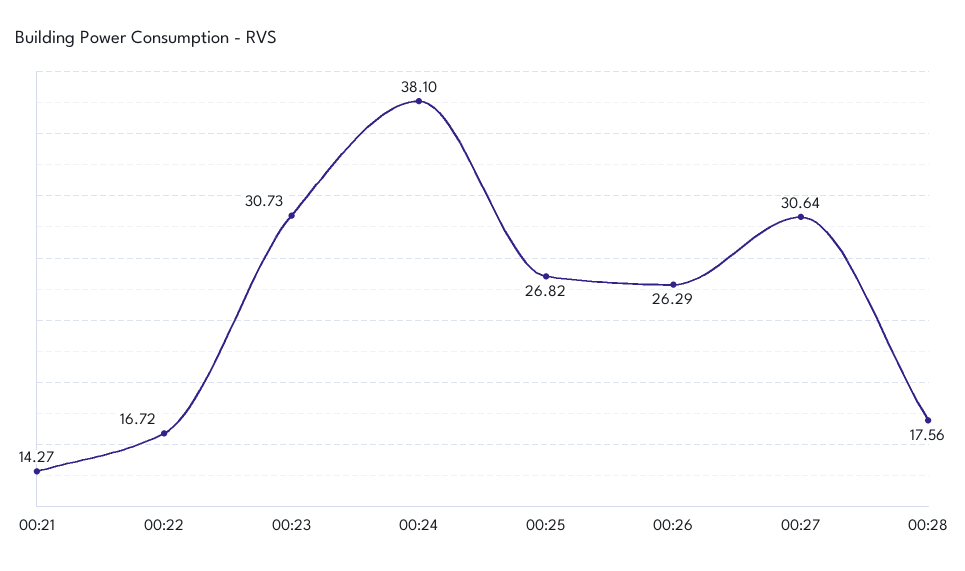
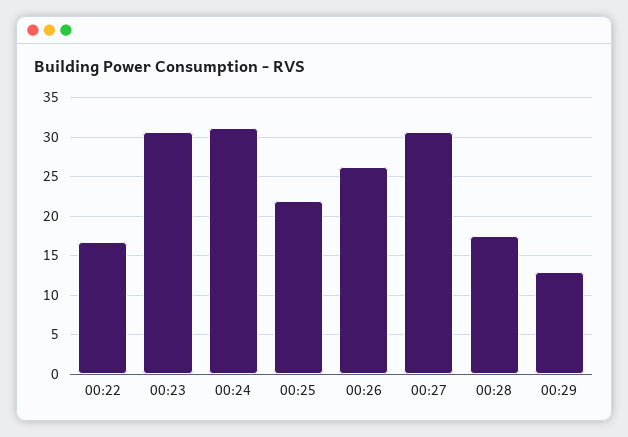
00:21: 14.27 -> none
00:24: 38.1 -> 31
00:25: 26.82 -> 22
00:29: none -> 13

